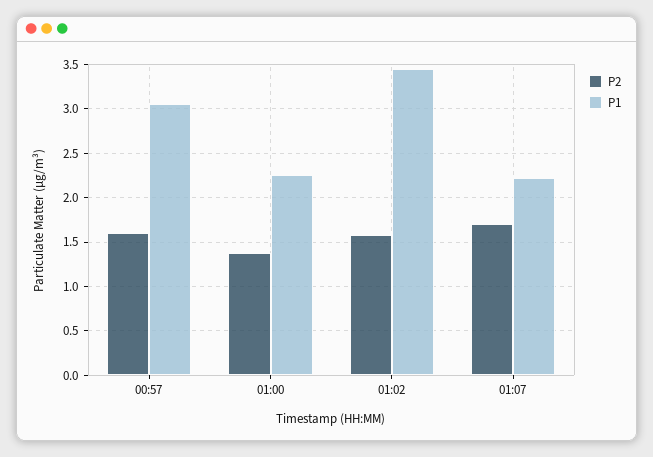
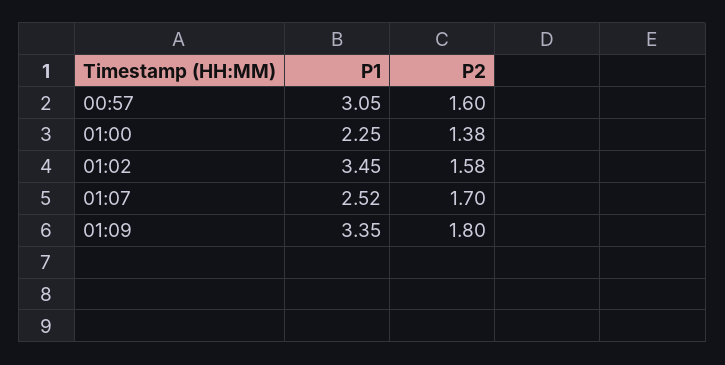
P1, 01:07: 2.2 -> 2.52
P1, 01:09: none -> 3.35
P2, 01:09: none -> 1.8

